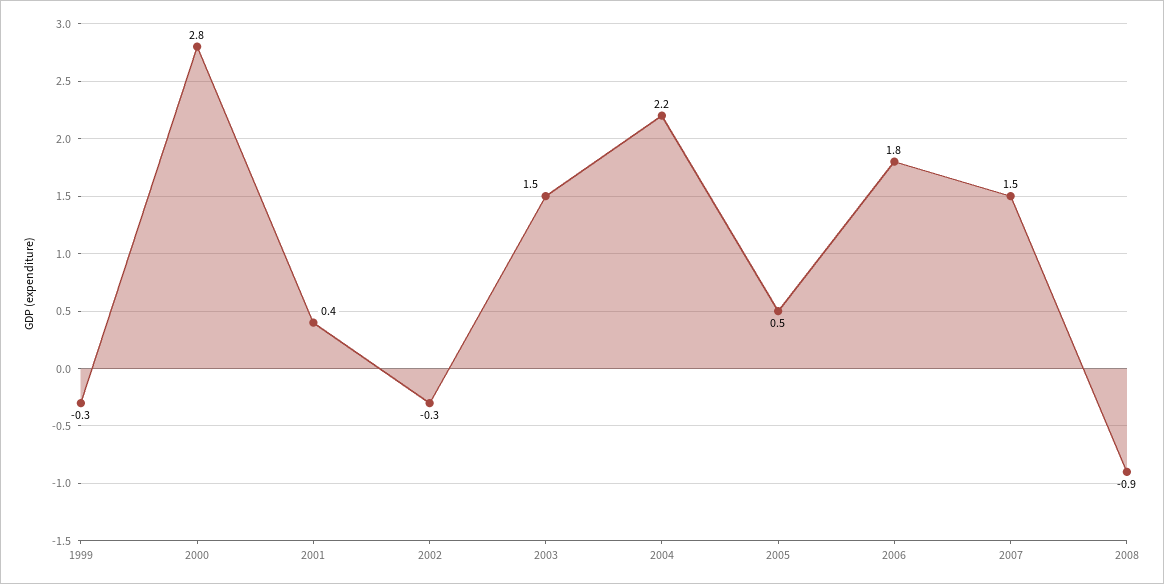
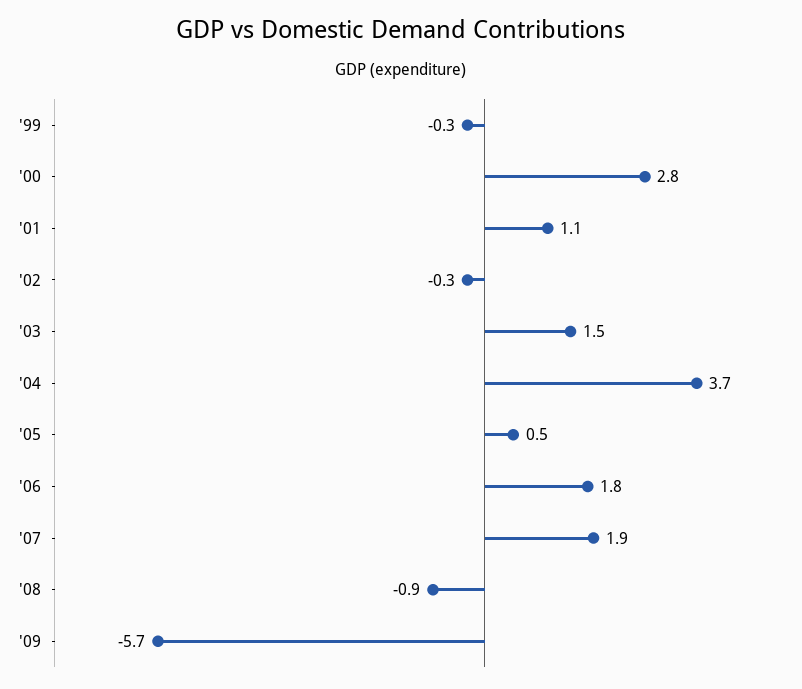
2001: 0.4 -> 1.1
2004: 2.2 -> 3.7
2007: 1.5 -> 1.9
'09: none -> -5.7

